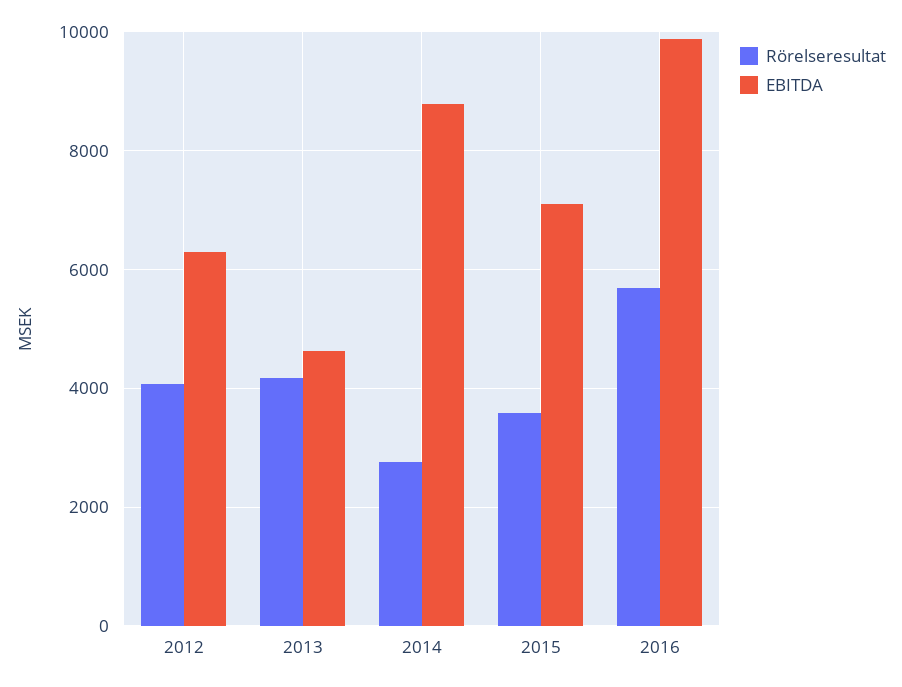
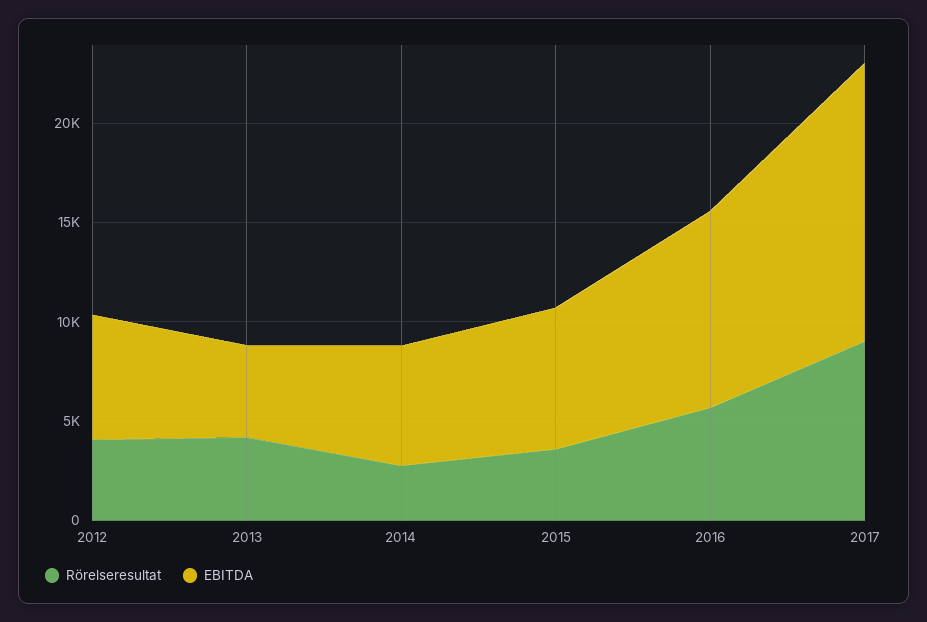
EBITDA, 2014: 8800 -> 6000
Rörelseresultat, 2017: none -> 9000
EBITDA, 2017: none -> 14000

